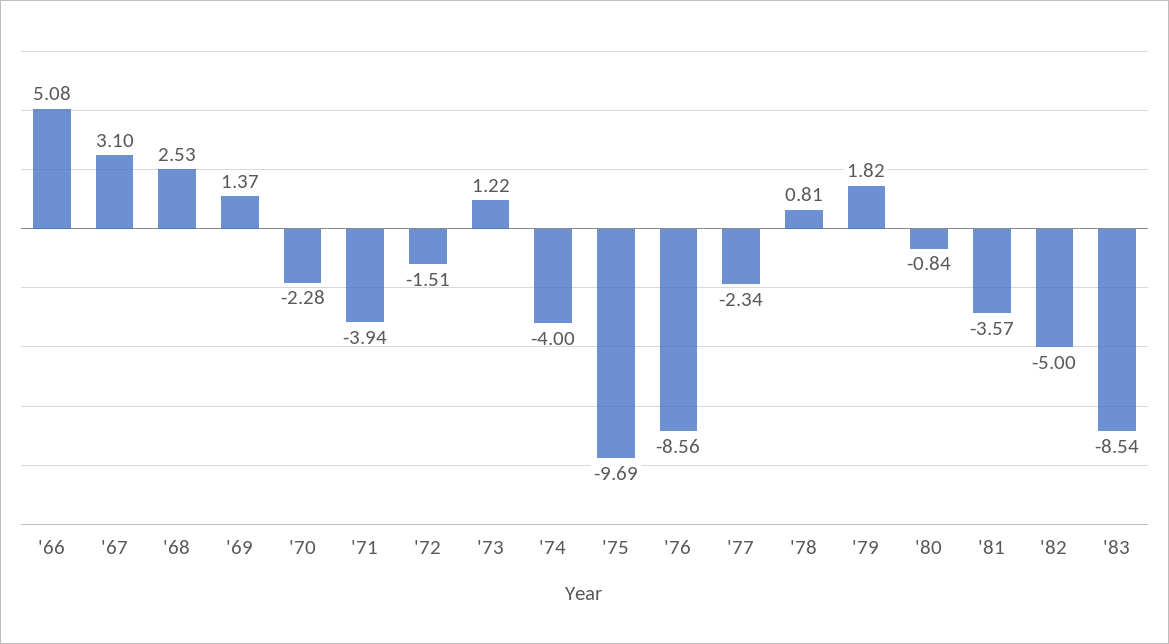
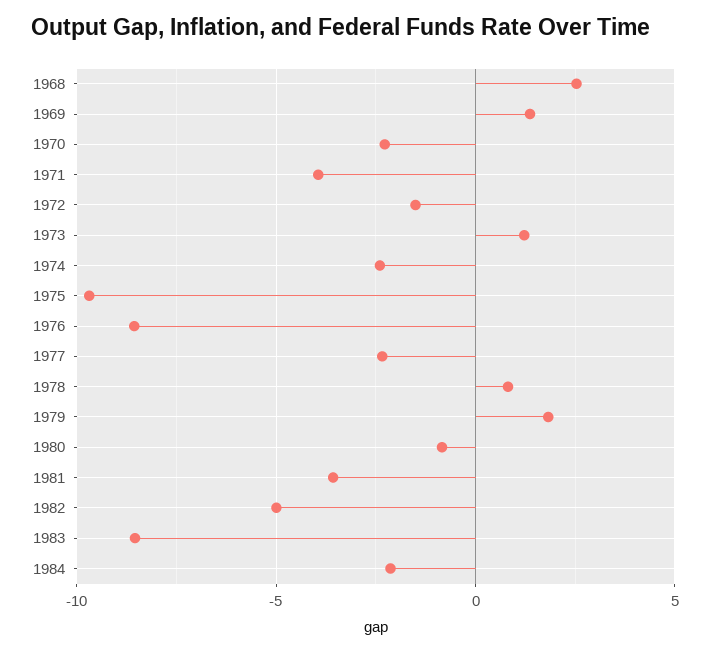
'66: 5.08 -> none
'67: 3.1 -> none
'74: -4 -> -2.5
1984: none -> -2

